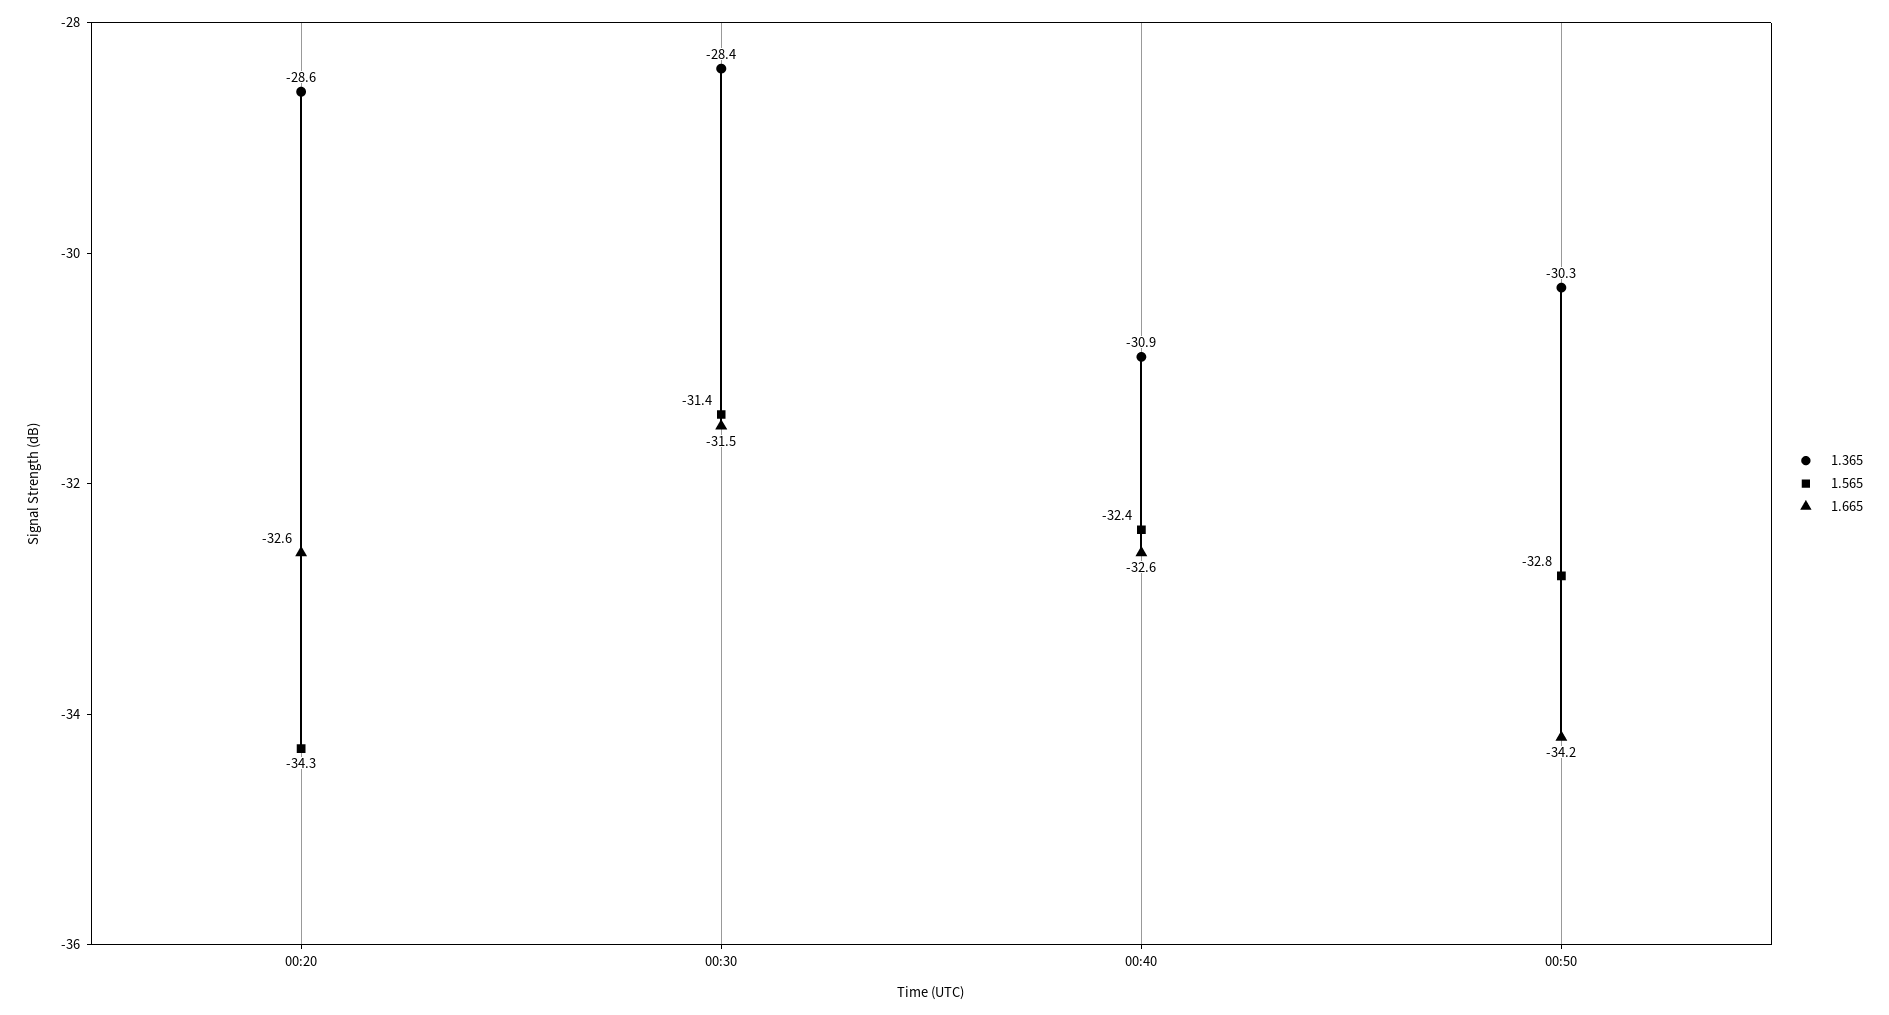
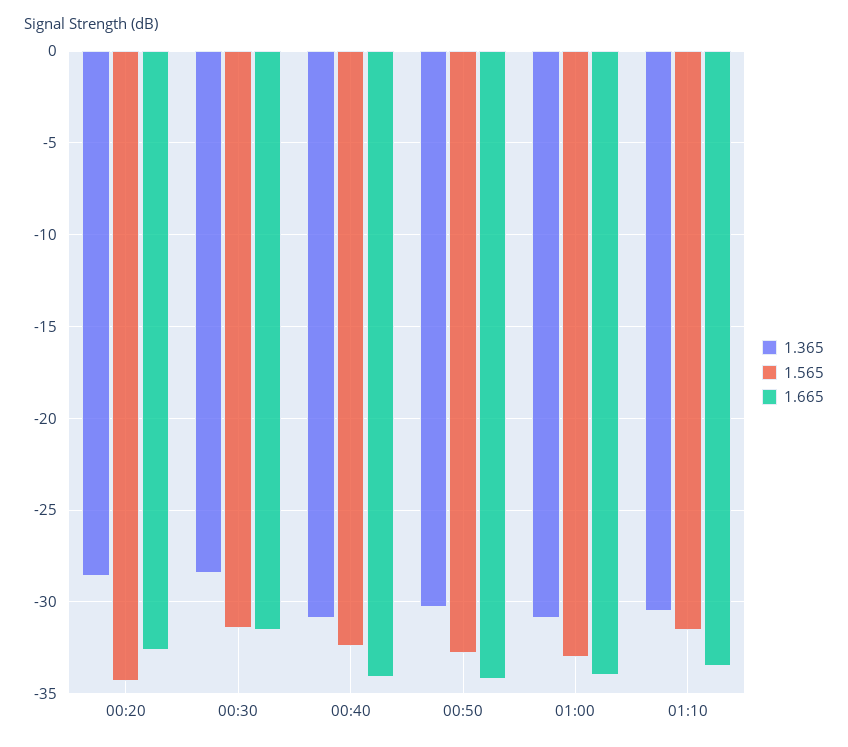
1.665, 00:40: -32.6 -> -34
1.365, 01:00: none -> -31
1.565, 01:00: none -> -33
1.665, 01:00: none -> -34
1.365, 01:10: none -> -30.5
1.565, 01:10: none -> -31.5
1.665, 01:10: none -> -33.5

